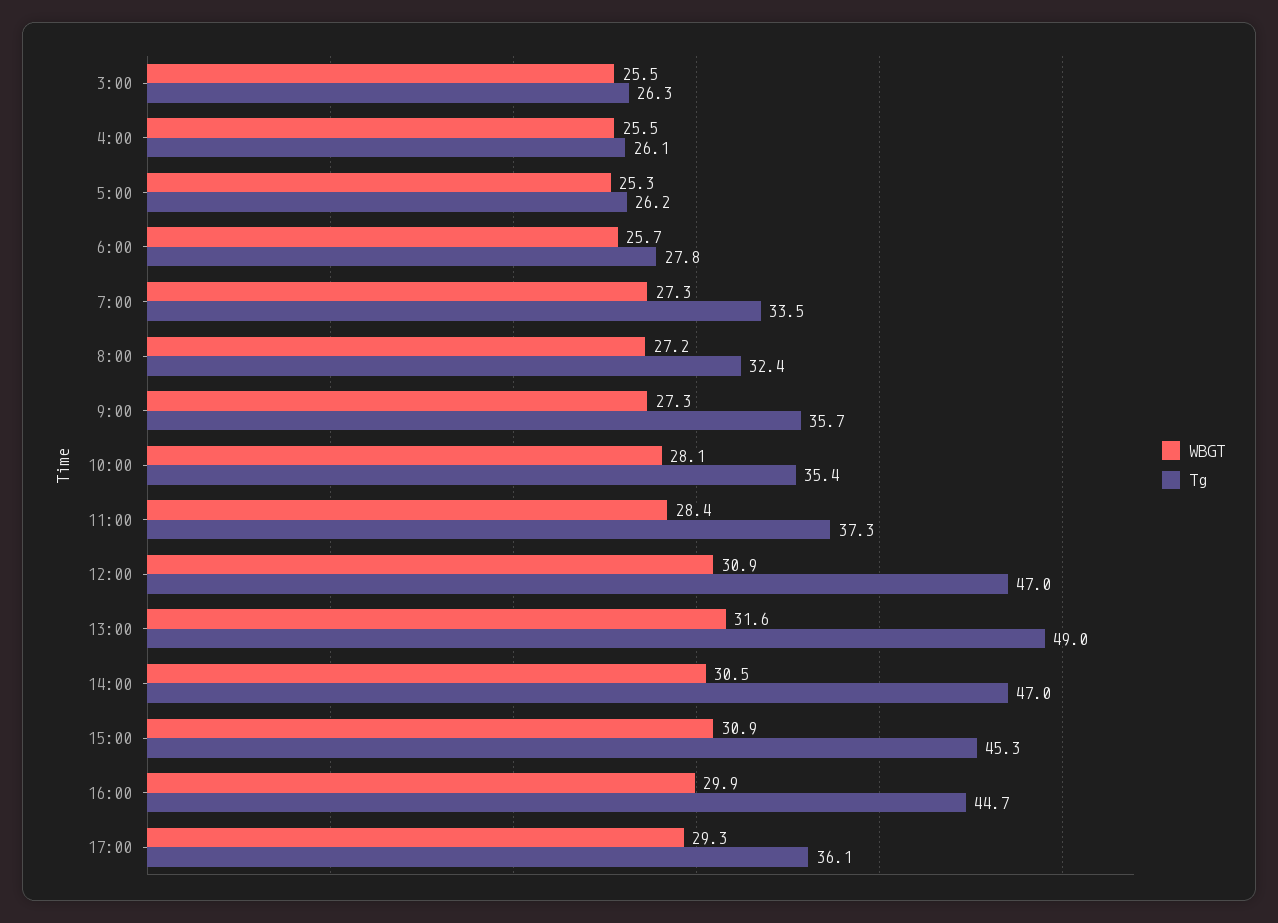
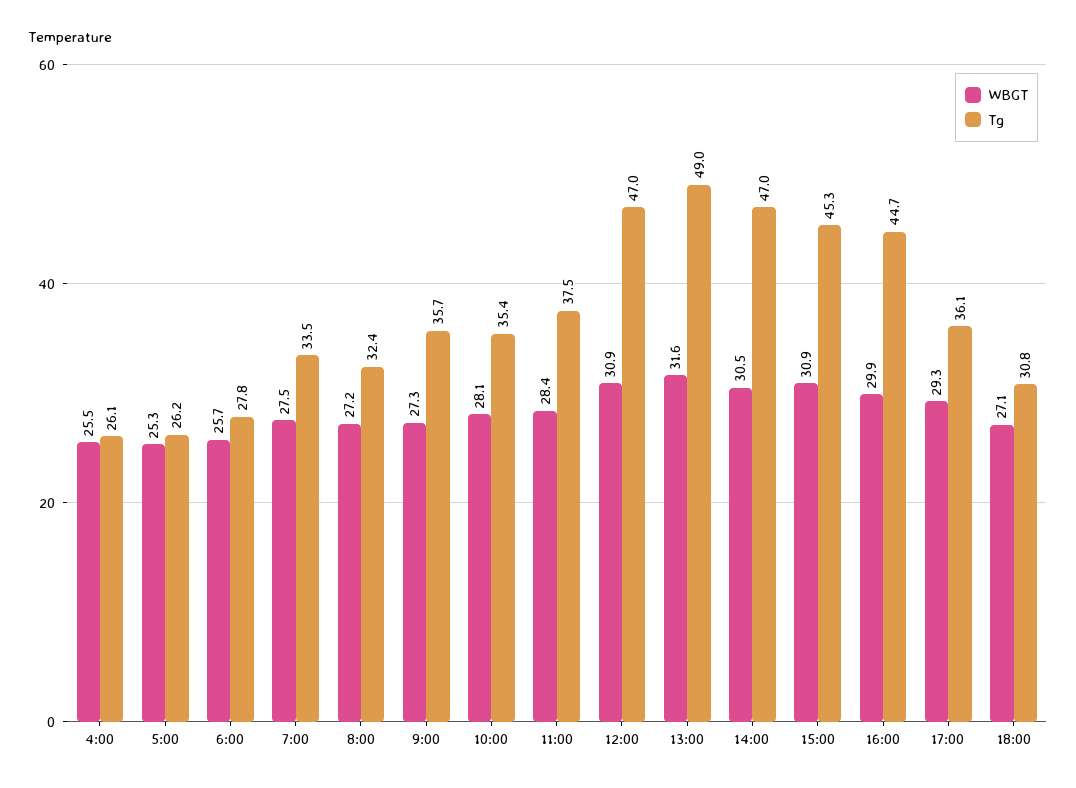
WBGT, 3:00: 25.5 -> none
Tg, 3:00: 26.3 -> none
WBGT, 7:00: 27.3 -> 27.5
Tg, 11:00: 37.3 -> 37.5
WBGT, 18:00: none -> 27.1
Tg, 18:00: none -> 30.8

